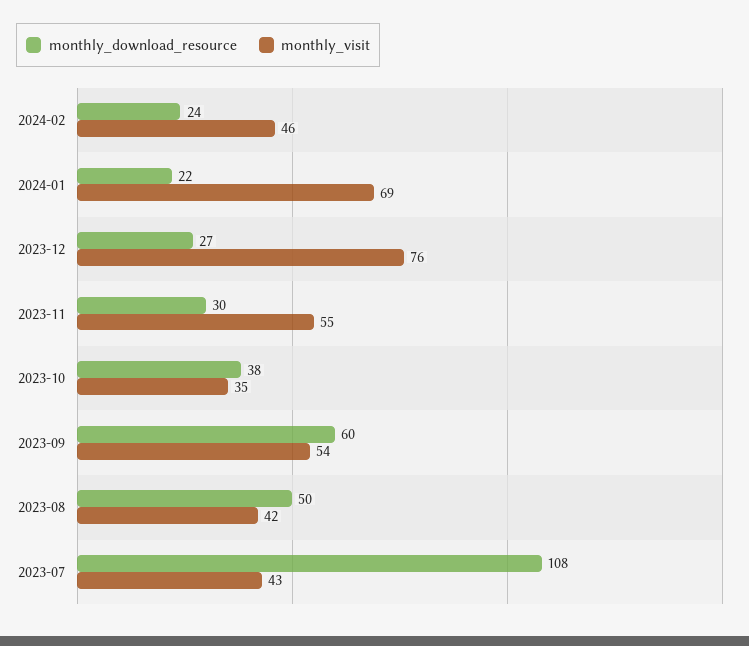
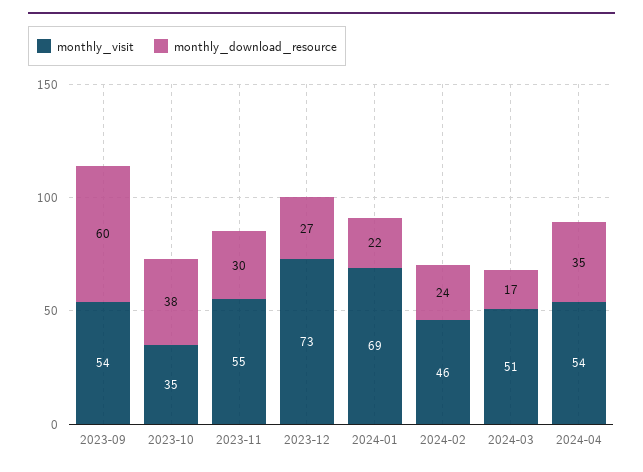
monthly_visit, 2023-12: 76 -> 73
monthly_download_resource, 2023-08: 50 -> none
monthly_visit, 2023-08: 42 -> none
monthly_download_resource, 2023-07: 108 -> none
monthly_visit, 2023-07: 43 -> none
monthly_visit, 2024-03: none -> 51
monthly_download_resource, 2024-03: none -> 17
monthly_visit, 2024-04: none -> 54
monthly_download_resource, 2024-04: none -> 35

